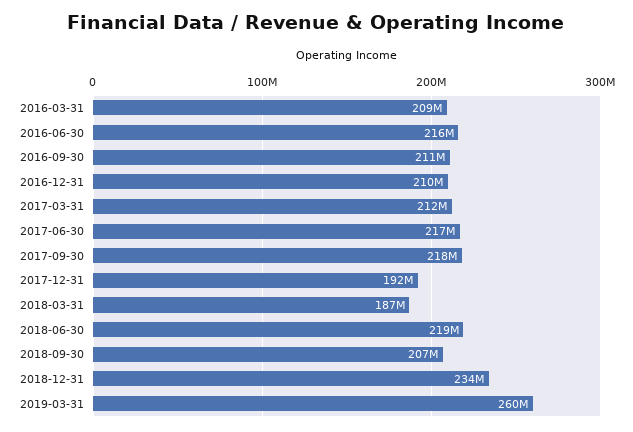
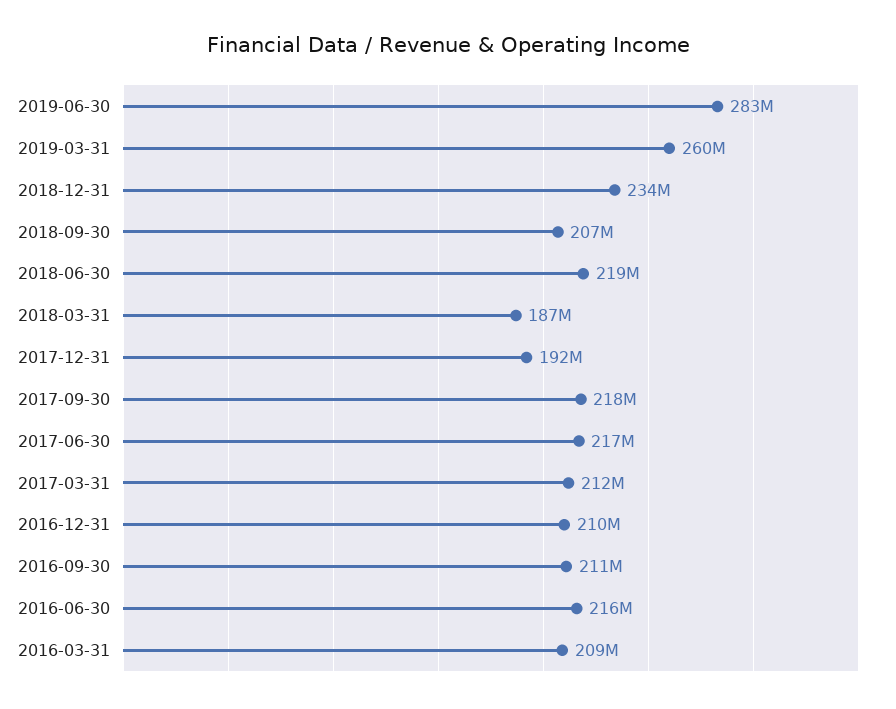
2019-06-30: none -> 283000000

